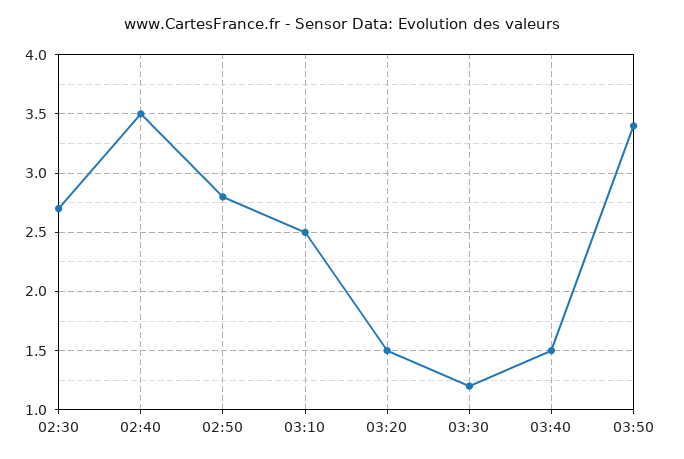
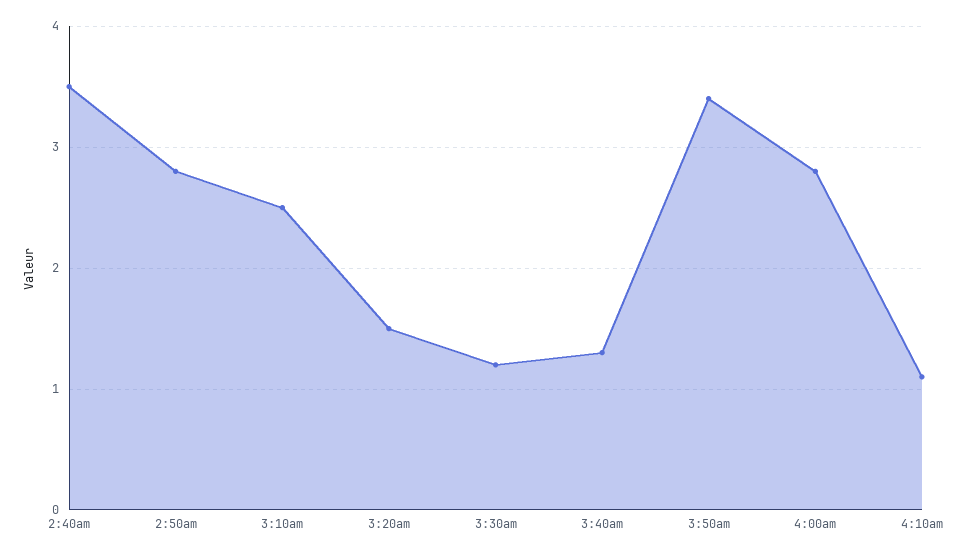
02:30: 2.7 -> none
03:40: 1.5 -> 1.3
4:00am: none -> 2.8
4:10am: none -> 1.1

